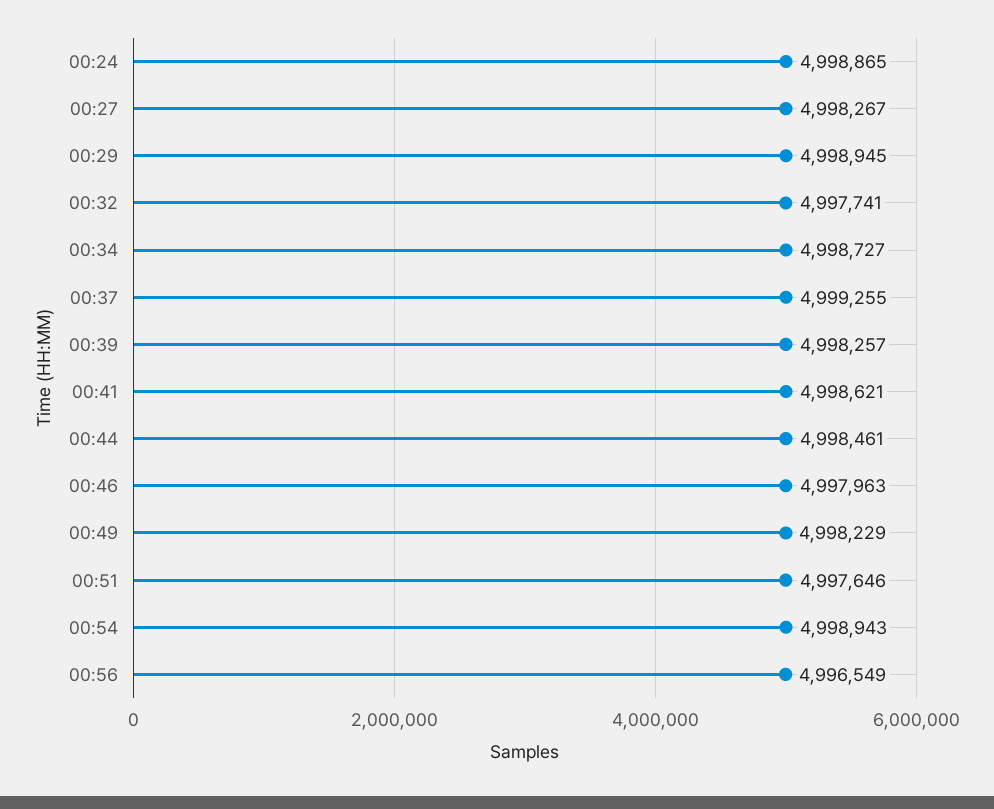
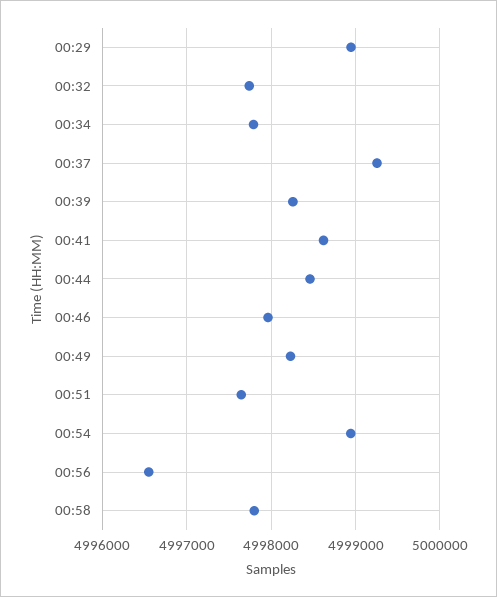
00:24: 4998865 -> none
00:27: 4998267 -> none
00:34: 4998727 -> 4997800
00:58: none -> 4997800

